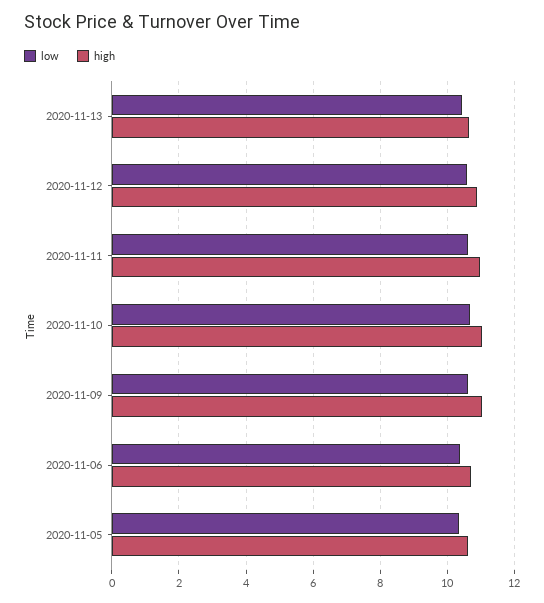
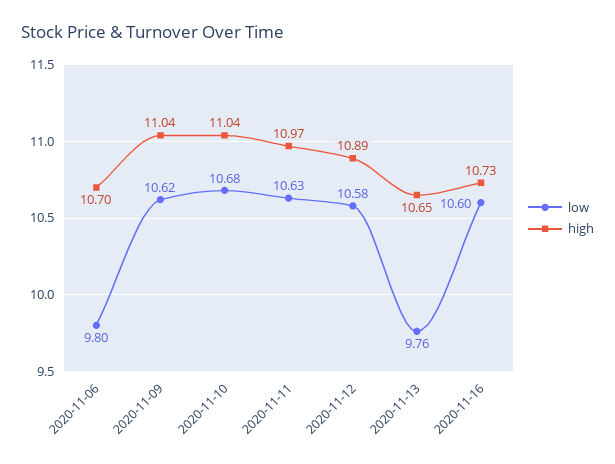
low, 2020-11-13: 10.4 -> 9.76
low, 2020-11-06: 10.4 -> 9.8
low, 2020-11-05: 10.4 -> none
high, 2020-11-05: 10.6 -> none
low, 2020-11-16: none -> 10.6
high, 2020-11-16: none -> 10.73

